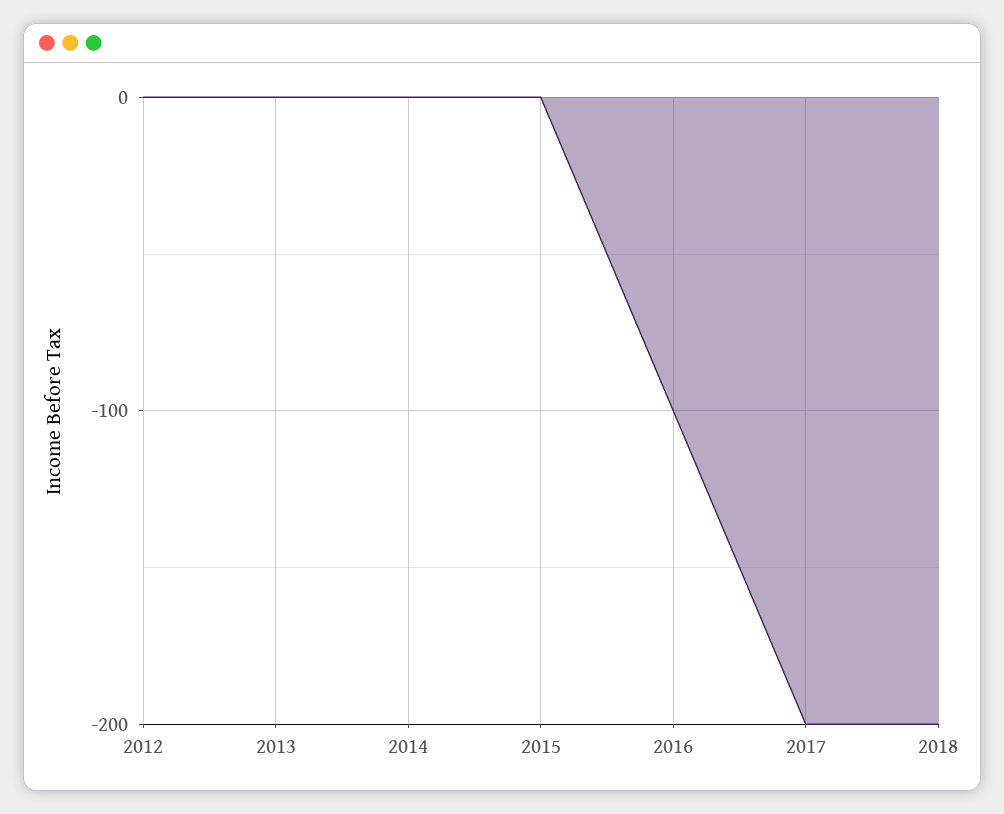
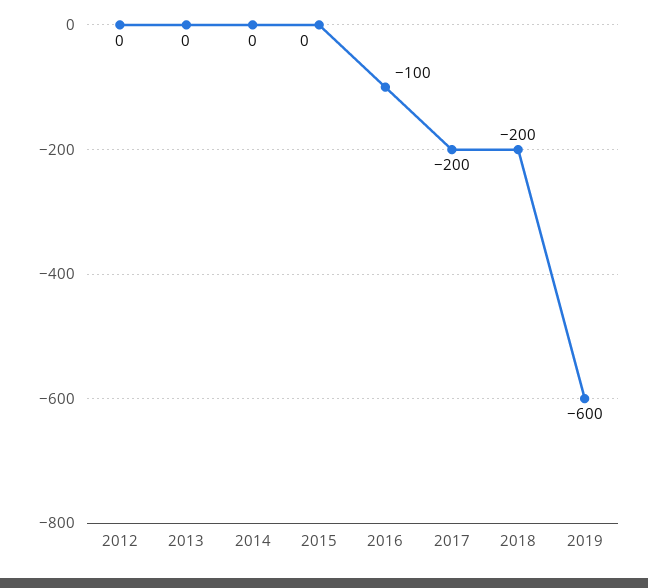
2019: none -> -600

